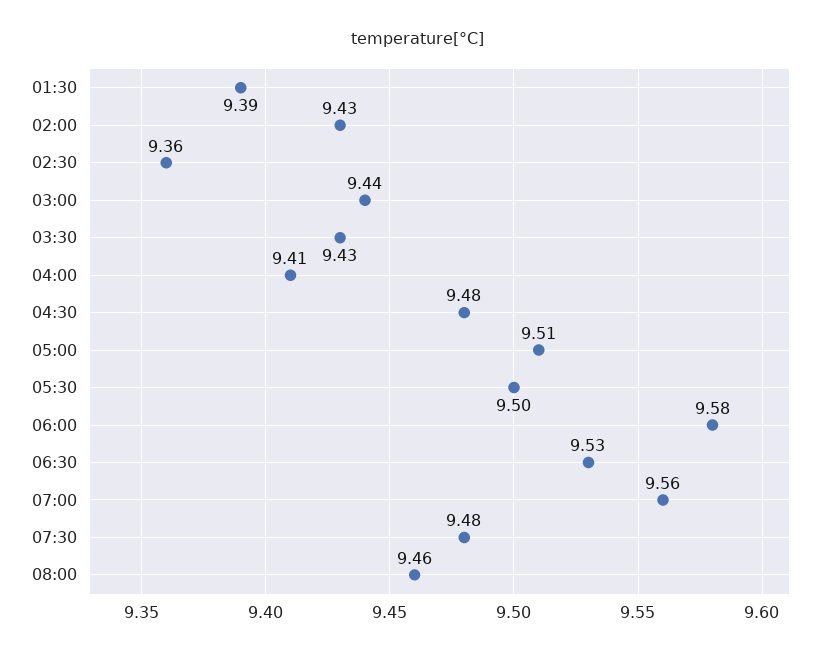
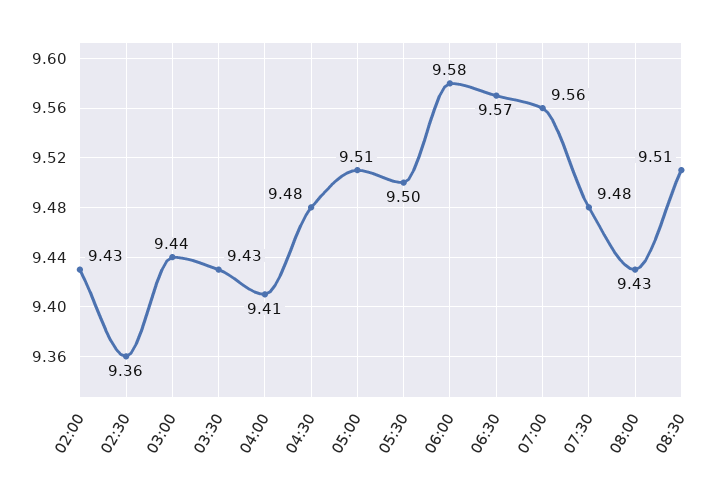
01:30: 9.39 -> none
06:30: 9.53 -> 9.57
08:00: 9.46 -> 9.43
08:30: none -> 9.51

